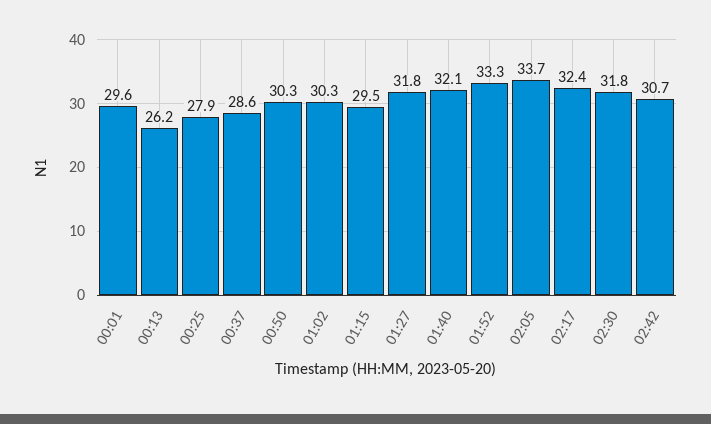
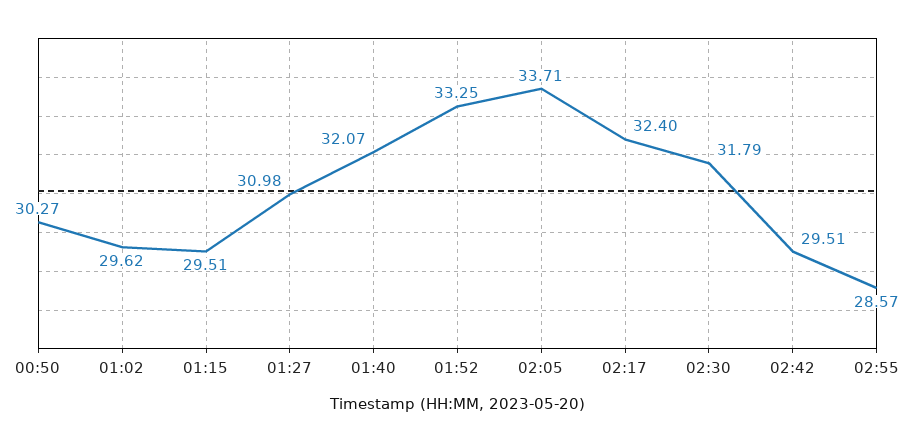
00:01: 29.6 -> none
00:13: 26.2 -> none
00:25: 27.9 -> none
00:37: 28.6 -> none
01:02: 30.3 -> 29.62
01:27: 31.8 -> 30.98
02:42: 30.7 -> 29.51
02:55: none -> 28.57

